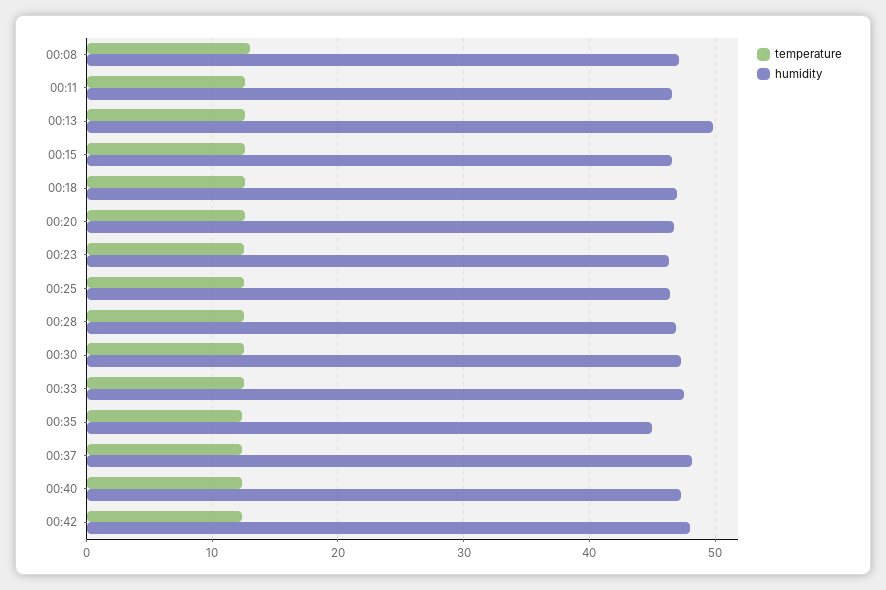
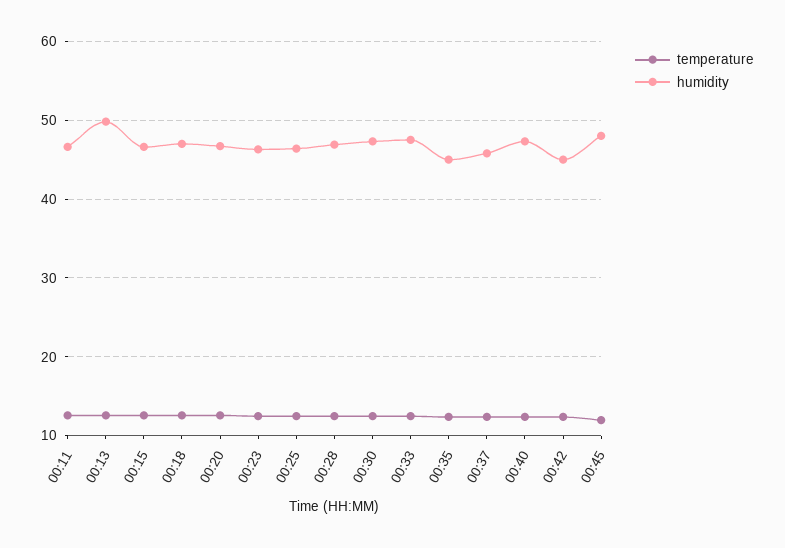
temperature, 00:08: 13 -> none
humidity, 00:08: 47 -> none
humidity, 00:37: 48 -> 46
humidity, 00:42: 48 -> 45
temperature, 00:45: none -> 12
humidity, 00:45: none -> 48

